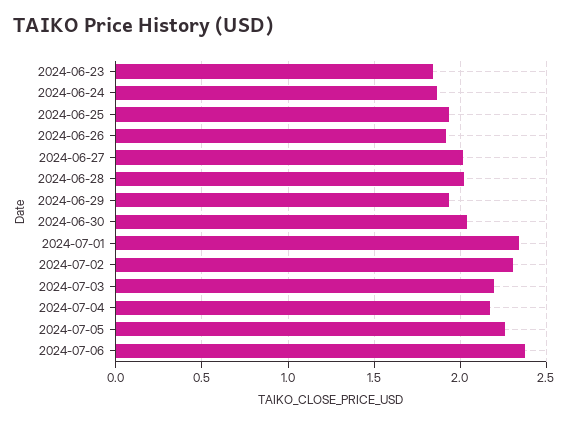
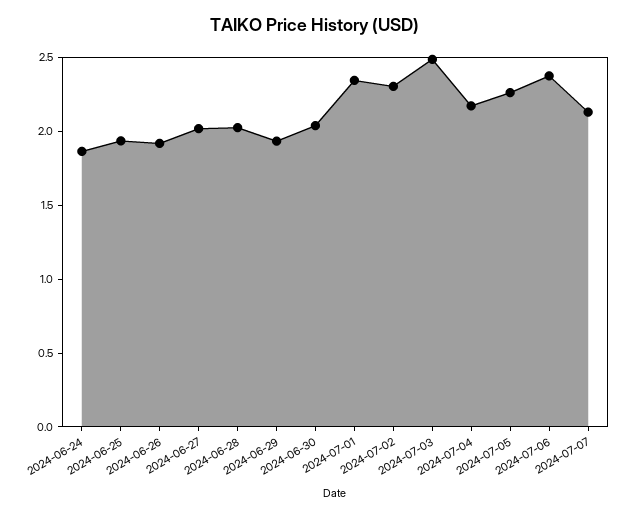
2024-06-23: 1.85 -> none
2024-07-03: 2.2 -> 2.5
2024-07-07: none -> 2.1

